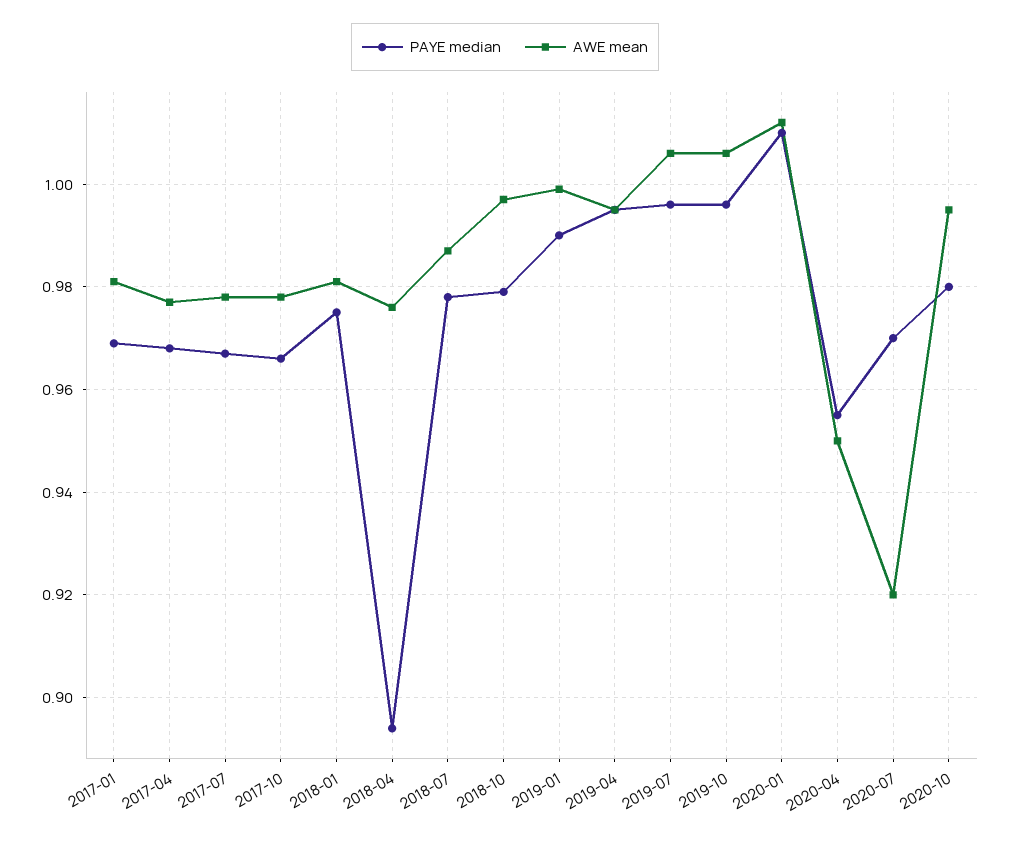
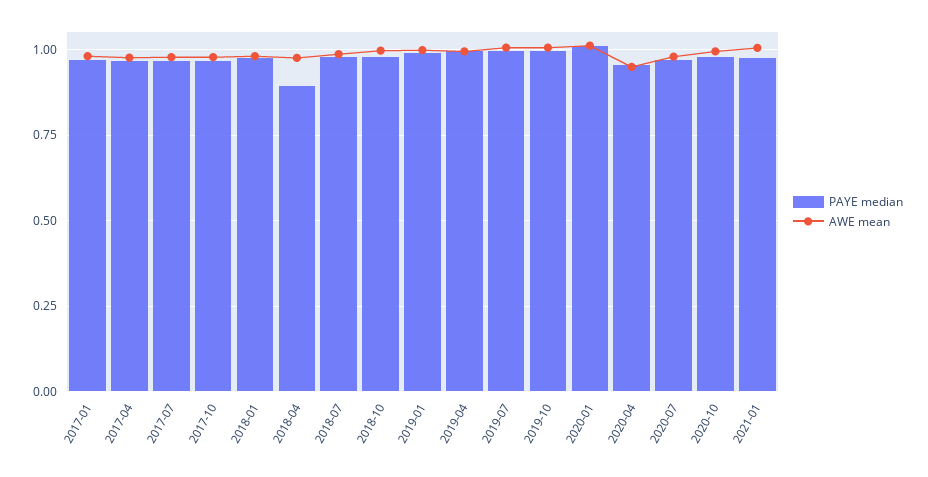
AWE mean, 2020-07: 0.92 -> 0.975
PAYE median, 2021-01: none -> 0.975
AWE mean, 2021-01: none -> 1

